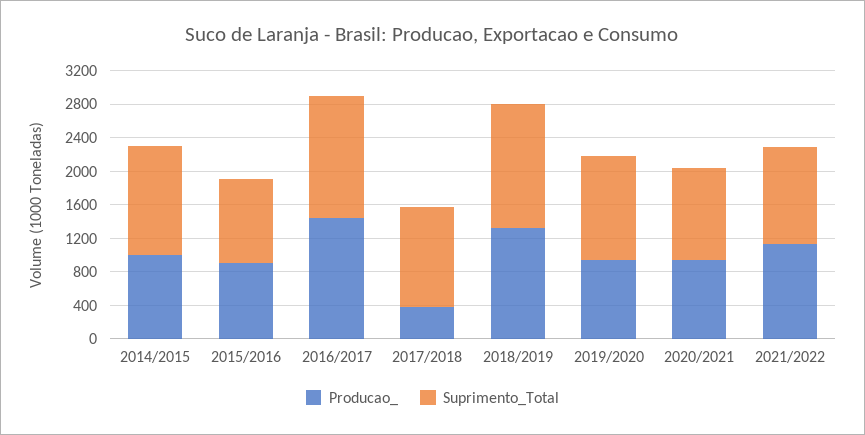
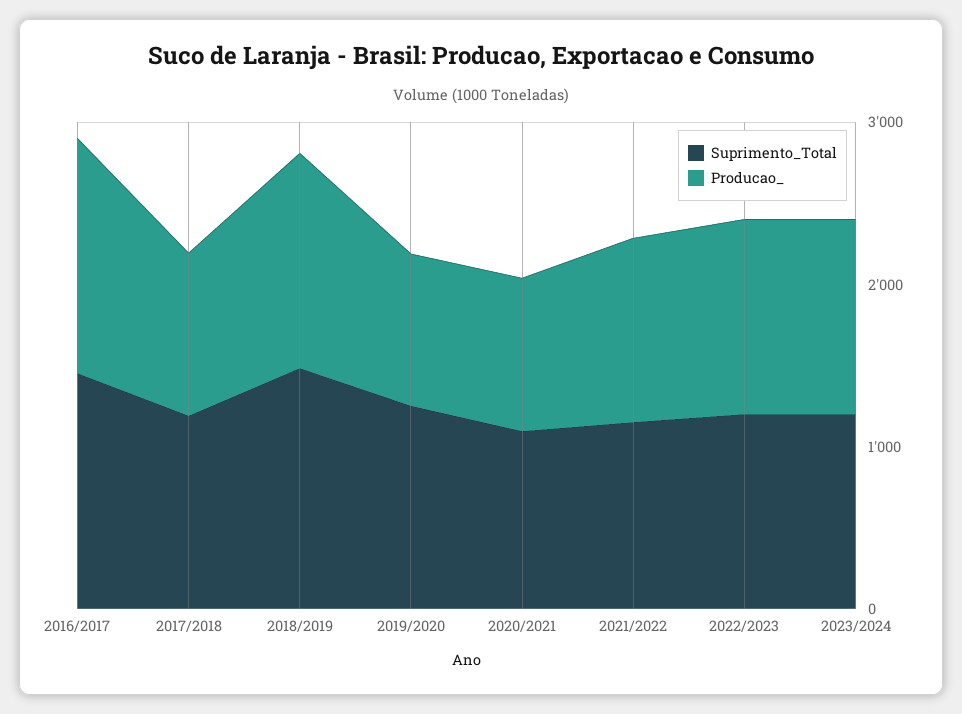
Producao_, 2014/2015: 1000 -> none
Suprimento_Total, 2014/2015: 1300 -> none
Producao_, 2015/2016: 900 -> none
Suprimento_Total, 2015/2016: 1000 -> none
Producao_, 2017/2018: 400 -> 1000
Suprimento_Total, 2022/2023: none -> 1200
Producao_, 2022/2023: none -> 1200
Suprimento_Total, 2023/2024: none -> 1200
Producao_, 2023/2024: none -> 1200

